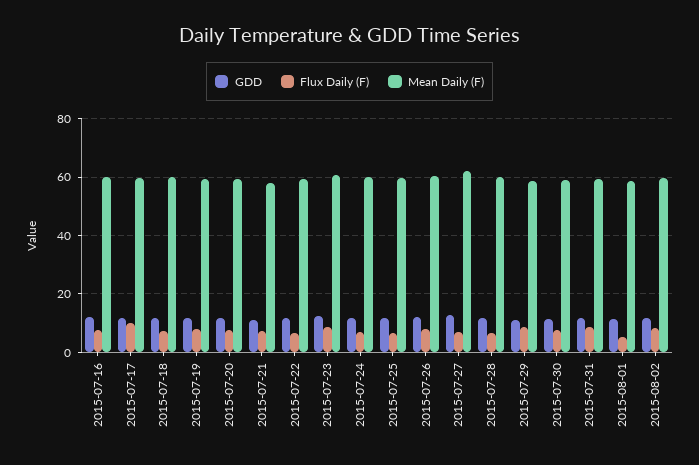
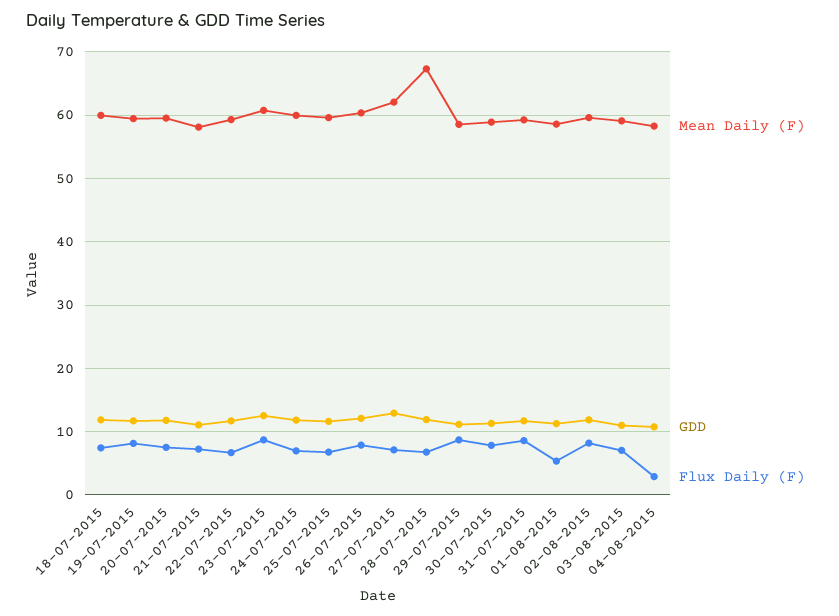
GDD, 2015-07-16: 12.5 -> none
Flux Daily (F), 2015-07-16: 7.5 -> none
Mean Daily (F), 2015-07-16: 60 -> none
GDD, 2015-07-17: 12.5 -> none
Flux Daily (F), 2015-07-17: 10 -> none
Mean Daily (F), 2015-07-17: 60 -> none
Mean Daily (F), 2015-07-28: 60 -> 67
Mean Daily (F), 03-08-2015: none -> 59
GDD, 03-08-2015: none -> 11
Flux Daily (F), 03-08-2015: none -> 7
Mean Daily (F), 04-08-2015: none -> 58
GDD, 04-08-2015: none -> 11
Flux Daily (F), 04-08-2015: none -> 3

